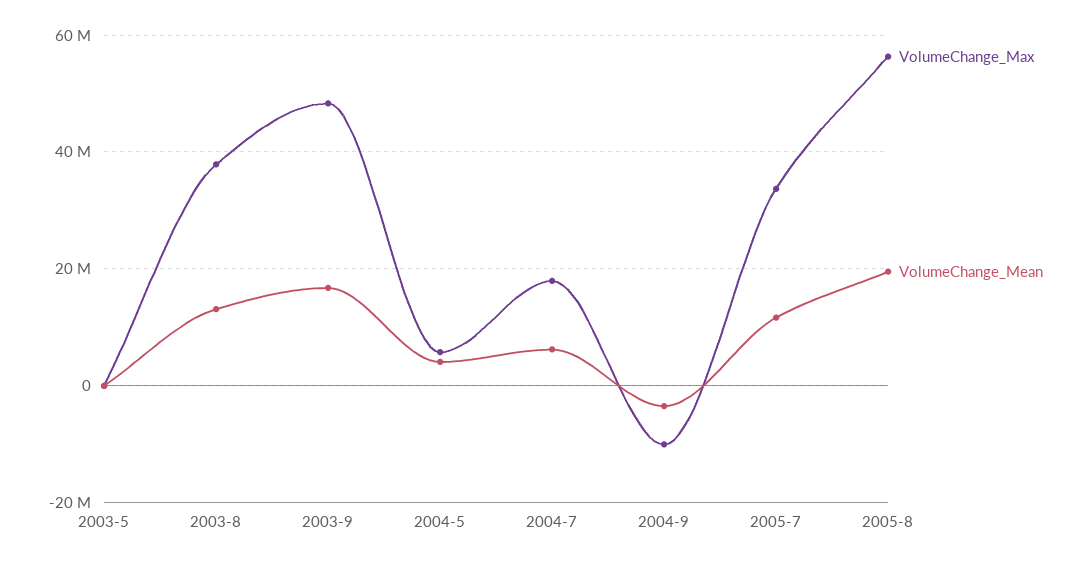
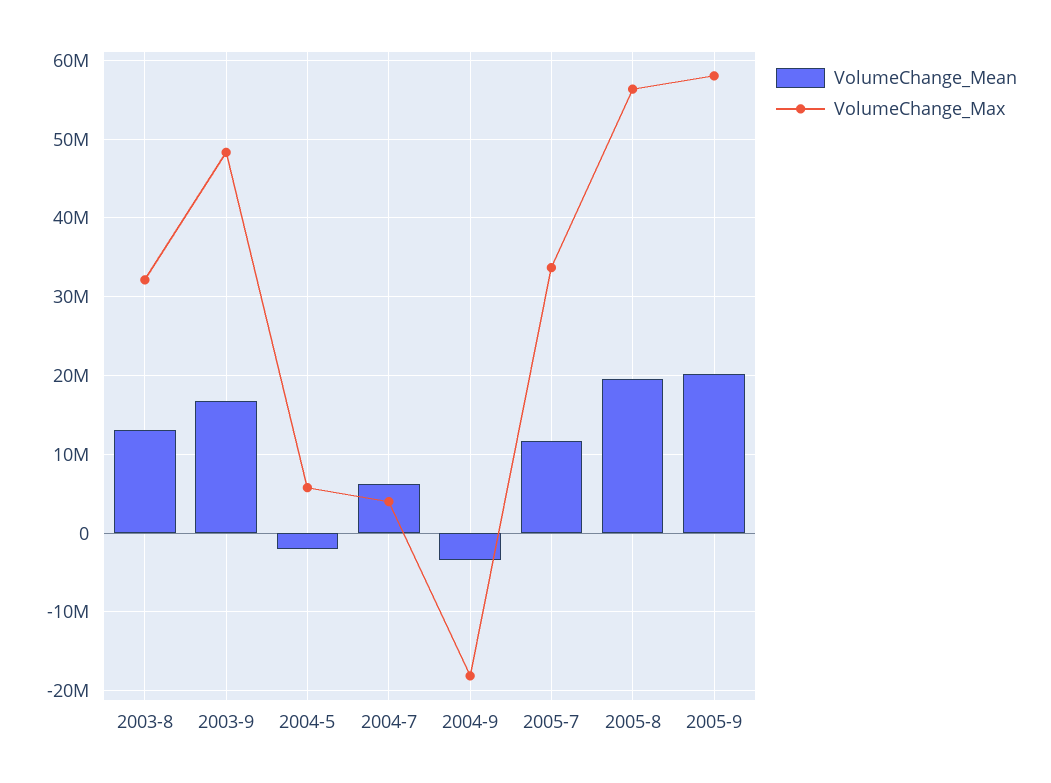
VolumeChange_Max, 2003-5: 0 -> none
VolumeChange_Mean, 2003-5: 0 -> none
VolumeChange_Max, 2003-8: 38000000 -> 32000000
VolumeChange_Mean, 2004-5: 4000000 -> -2000000
VolumeChange_Max, 2004-7: 18000000 -> 4000000
VolumeChange_Max, 2004-9: -10000000 -> -18000000
VolumeChange_Mean, 2005-9: none -> 20000000
VolumeChange_Max, 2005-9: none -> 58000000

